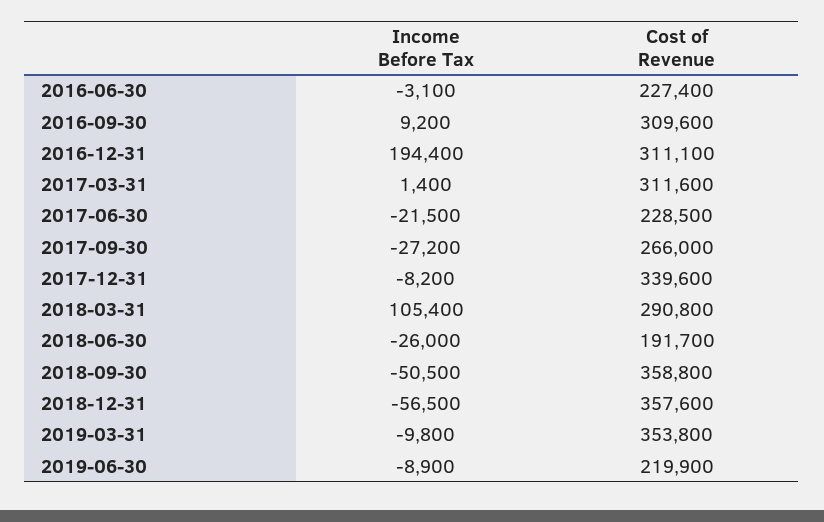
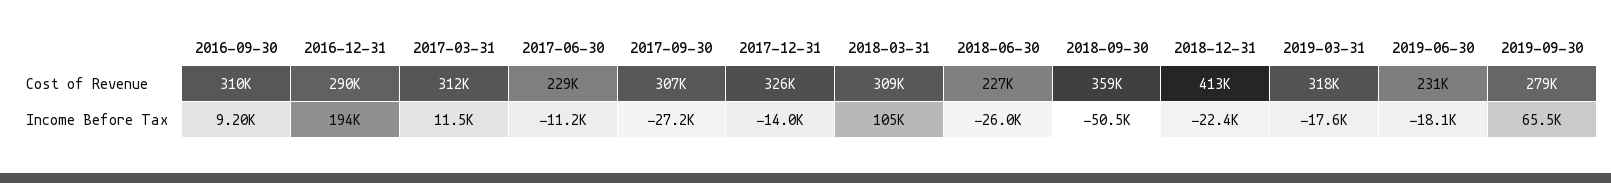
Income Before Tax, 2016-06-30: -3100 -> none
Cost of Revenue, 2016-06-30: 227400 -> none
Cost of Revenue, 2016-12-31: 311100 -> 290000
Income Before Tax, 2017-03-31: 1400 -> 11500
Income Before Tax, 2017-06-30: -21500 -> -11200
Cost of Revenue, 2017-09-30: 266000 -> 307000
Income Before Tax, 2017-12-31: -8200 -> -14000
Cost of Revenue, 2017-12-31: 339600 -> 326000
Cost of Revenue, 2018-03-31: 290800 -> 309000
Cost of Revenue, 2018-06-30: 191700 -> 227000
Income Before Tax, 2018-12-31: -56500 -> -22400
Cost of Revenue, 2018-12-31: 357600 -> 413000
Income Before Tax, 2019-03-31: -9800 -> -17600
Cost of Revenue, 2019-03-31: 353800 -> 318000
Income Before Tax, 2019-06-30: -8900 -> -18100
Cost of Revenue, 2019-06-30: 219900 -> 231000
Cost of Revenue, 2019-09-30: none -> 279000
Income Before Tax, 2019-09-30: none -> 65500

